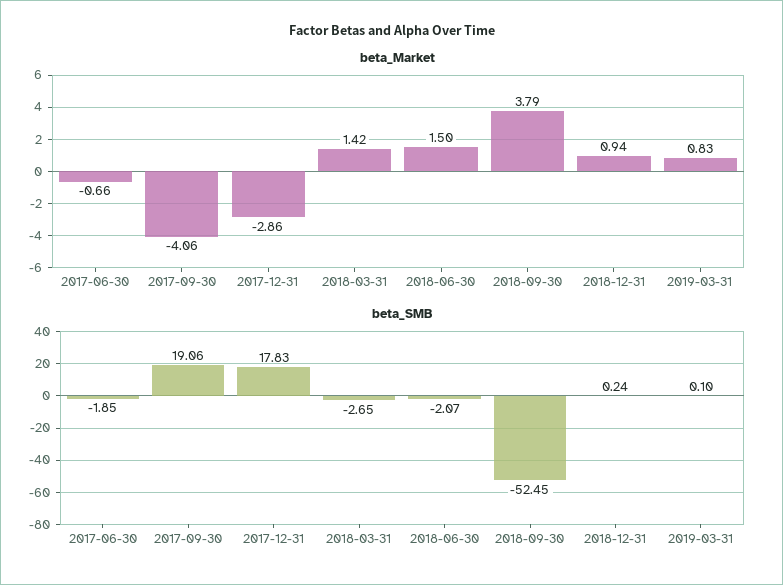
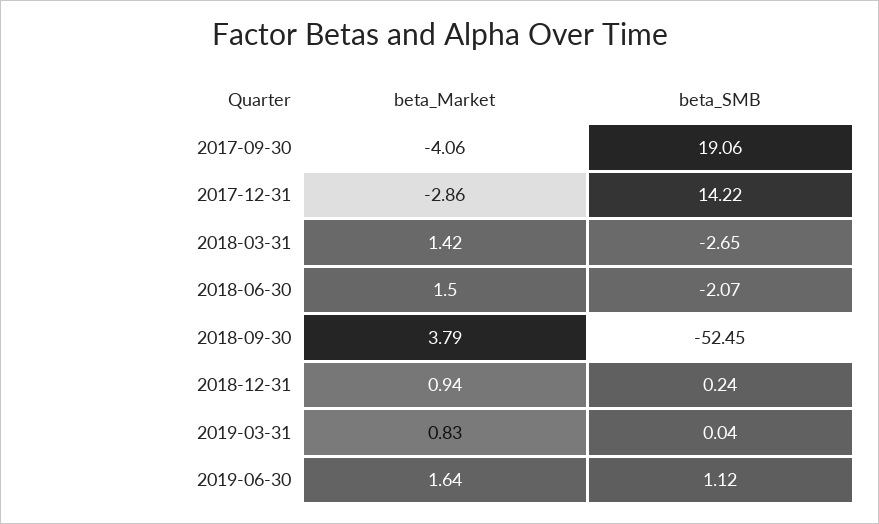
beta_Market, 2017-06-30: -0.66 -> none
beta_SMB, 2017-06-30: -1.85 -> none
beta_SMB, 2017-12-31: 17.83 -> 14.22
beta_SMB, 2019-03-31: 0.1 -> 0.04
beta_Market, 2019-06-30: none -> 1.64
beta_SMB, 2019-06-30: none -> 1.12

